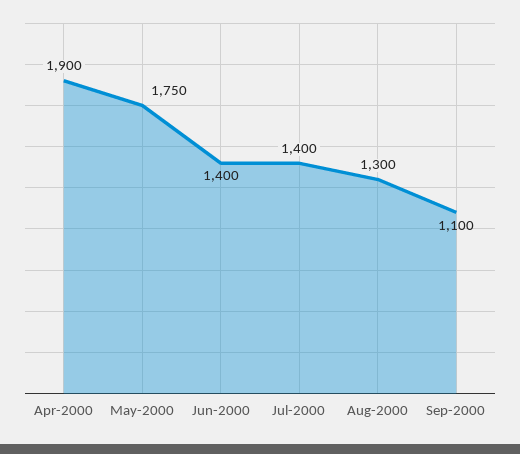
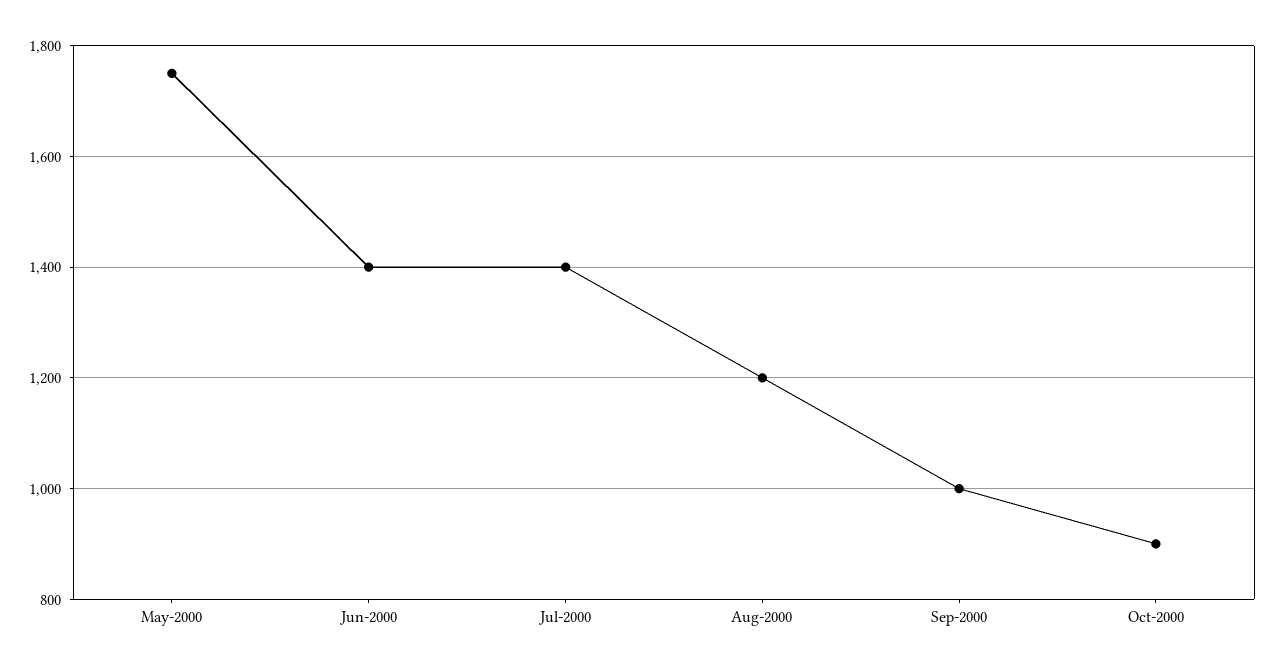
Apr-2000: 1900 -> none
Aug-2000: 1300 -> 1200
Sep-2000: 1100 -> 1000
Oct-2000: none -> 900

